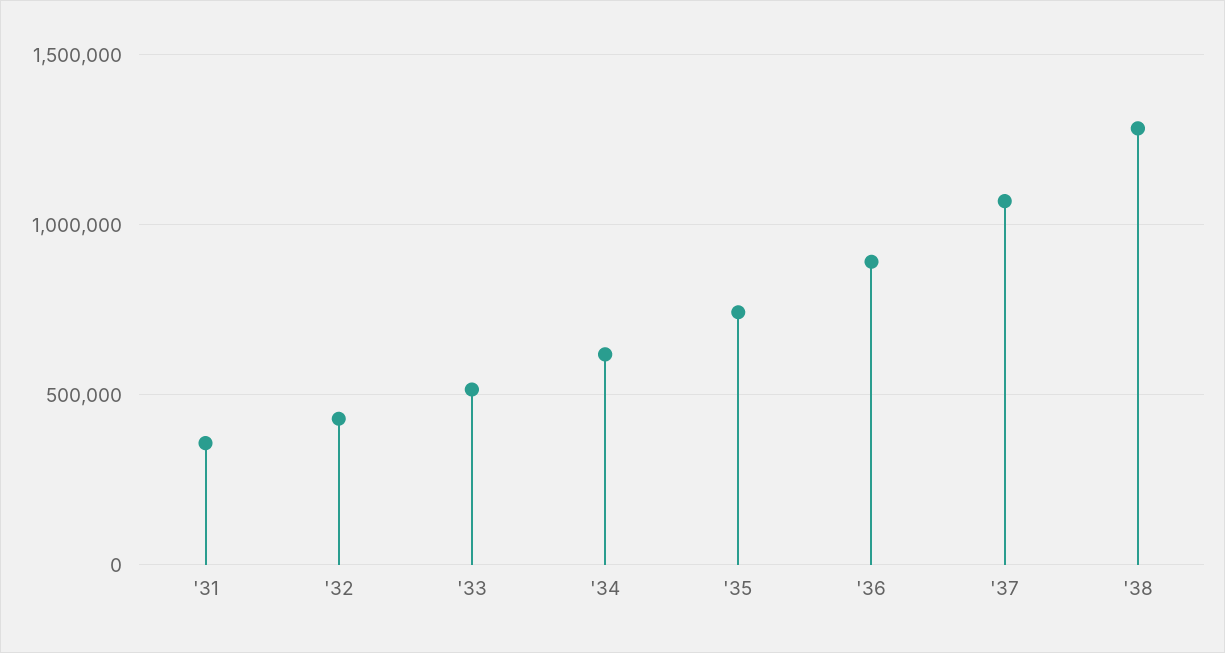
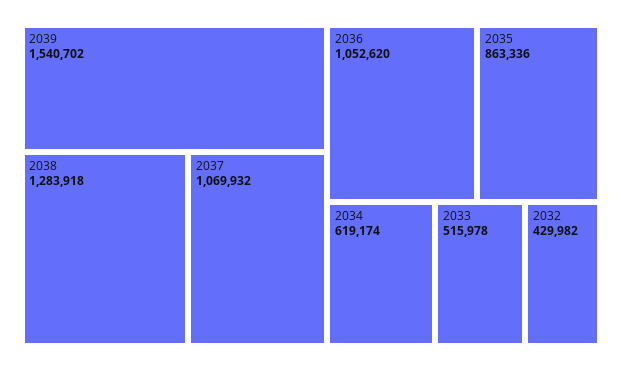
'31: 350000 -> none
'35: 750000 -> 863336
'36: 900000 -> 1052620
2039: none -> 1540702

